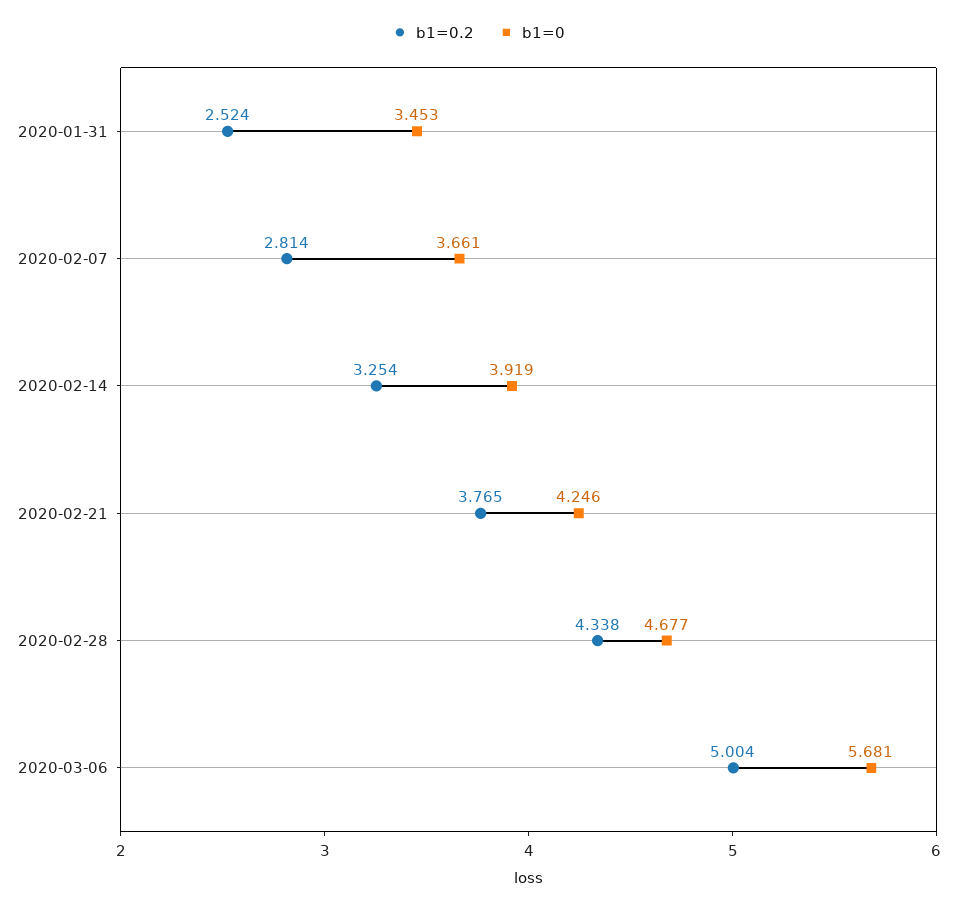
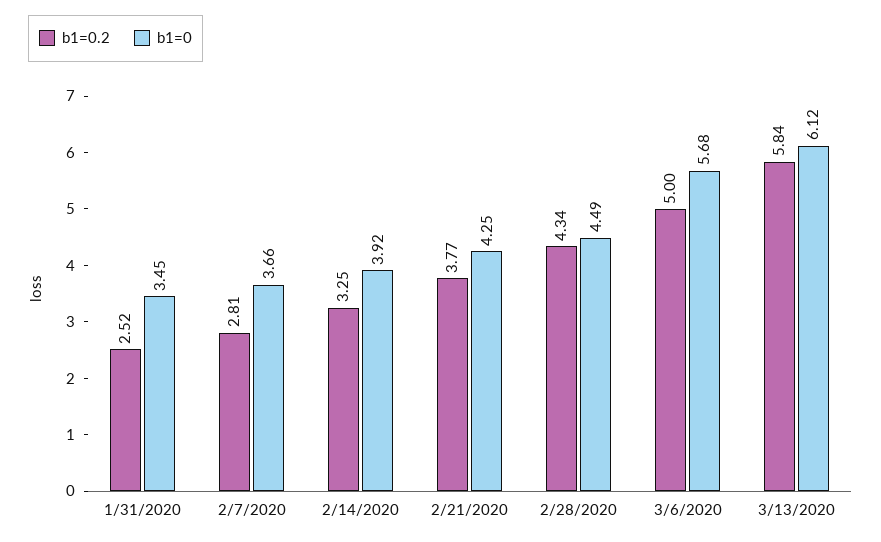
b1=0, 2020-02-28: 4.677 -> 4.49
b1=0.2, 3/13/2020: none -> 5.84
b1=0, 3/13/2020: none -> 6.12

